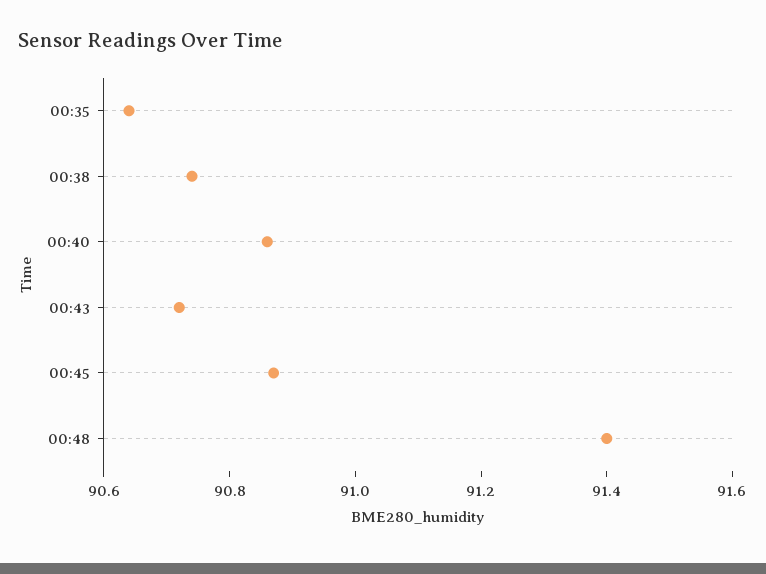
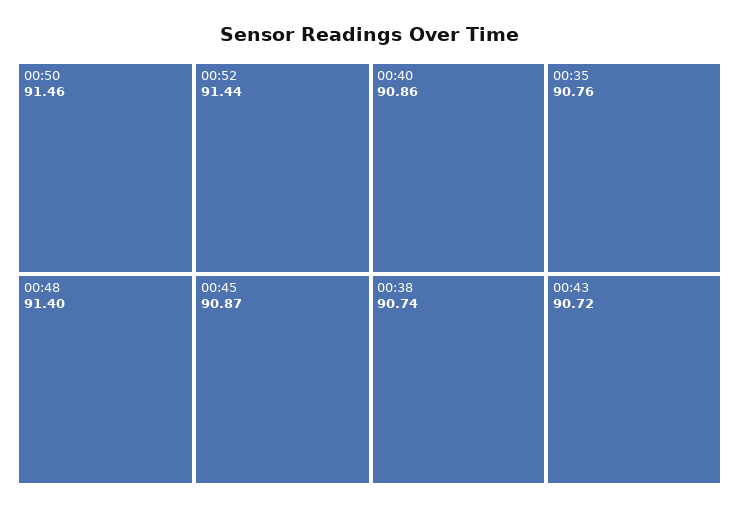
00:35: 90.65 -> 90.76
00:50: none -> 91.46
00:52: none -> 91.44

